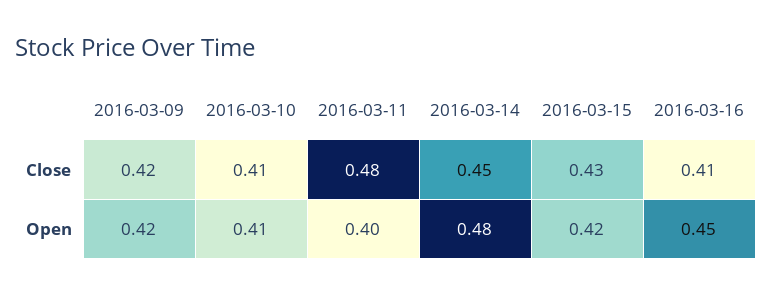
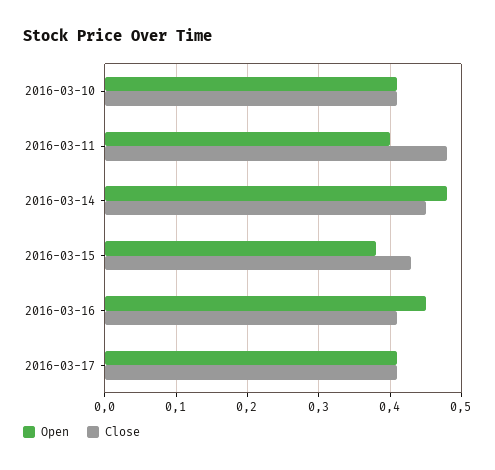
Close, 2016-03-09: 0.42 -> none
Open, 2016-03-09: 0.42 -> none
Open, 2016-03-15: 0.42 -> 0.38
Open, 2016-03-17: none -> 0.41
Close, 2016-03-17: none -> 0.41

